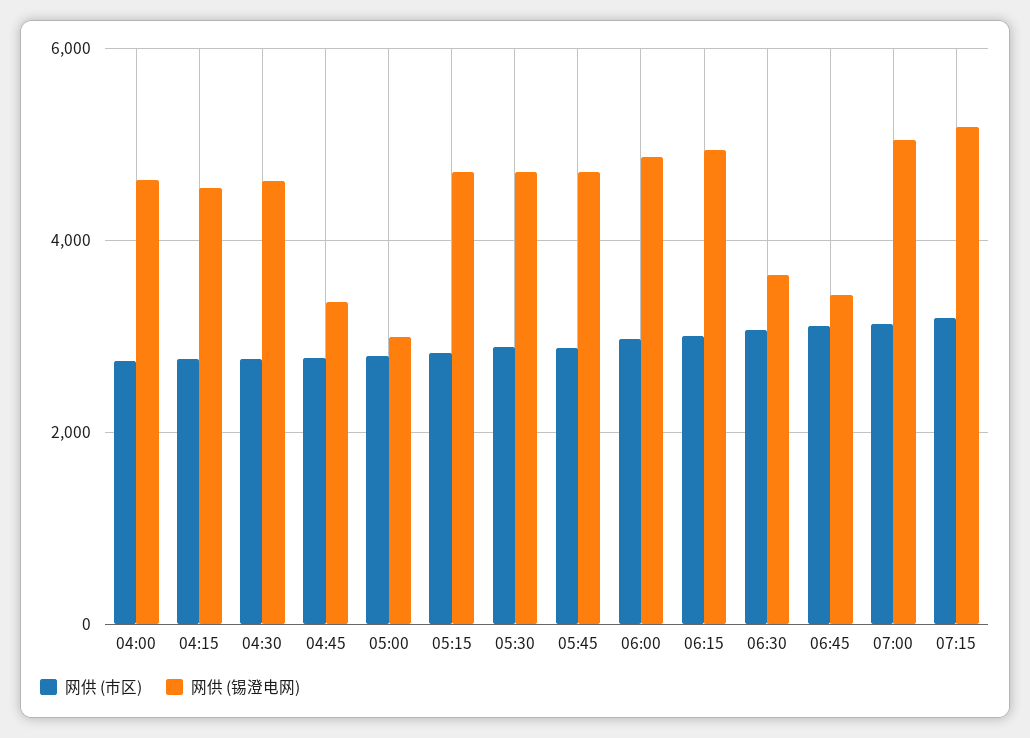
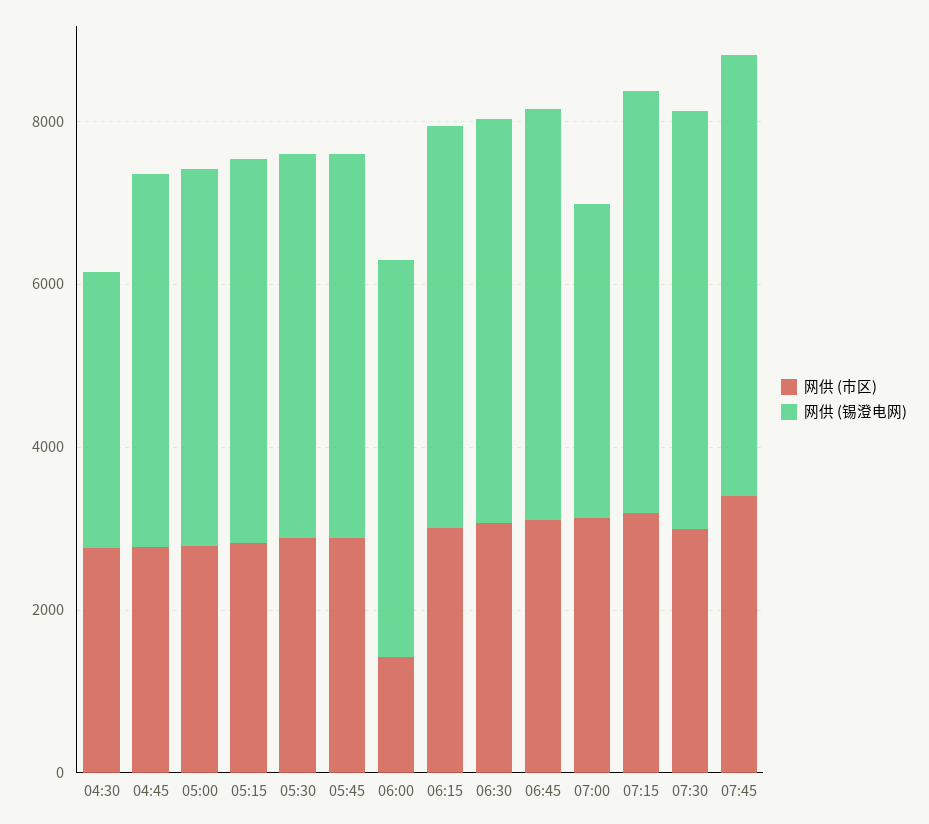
网供 (市区), 04:00: 2800 -> none
网供 (锡澄电网), 04:00: 4600 -> none
网供 (市区), 04:15: 2800 -> none
网供 (锡澄电网), 04:15: 4600 -> none
网供 (锡澄电网), 04:30: 4600 -> 3500
网供 (锡澄电网), 04:45: 3400 -> 4500
网供 (锡澄电网), 05:00: 3000 -> 4500
网供 (市区), 06:00: 3000 -> 1500
网供 (锡澄电网), 06:30: 3600 -> 5000
网供 (锡澄电网), 06:45: 3400 -> 5000
网供 (锡澄电网), 07:00: 5000 -> 4000
网供 (市区), 07:30: none -> 3000
网供 (锡澄电网), 07:30: none -> 5000
网供 (市区), 07:45: none -> 3500
网供 (锡澄电网), 07:45: none -> 5500

